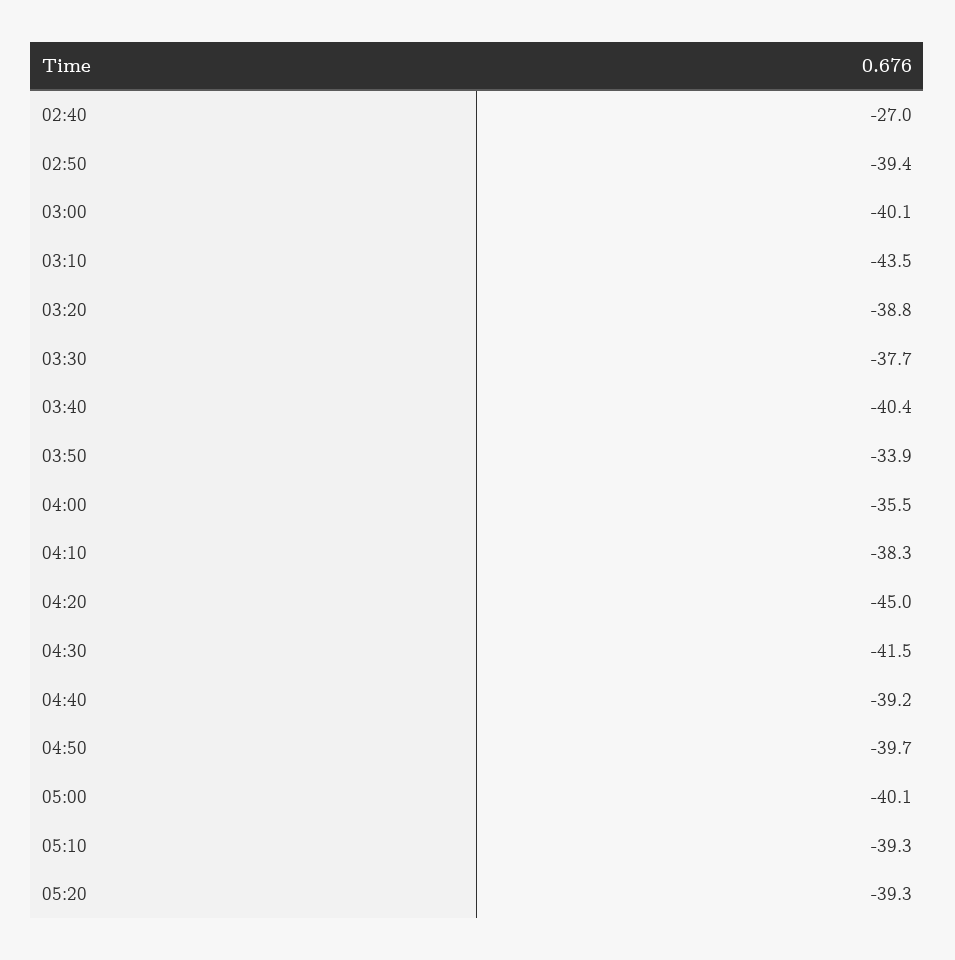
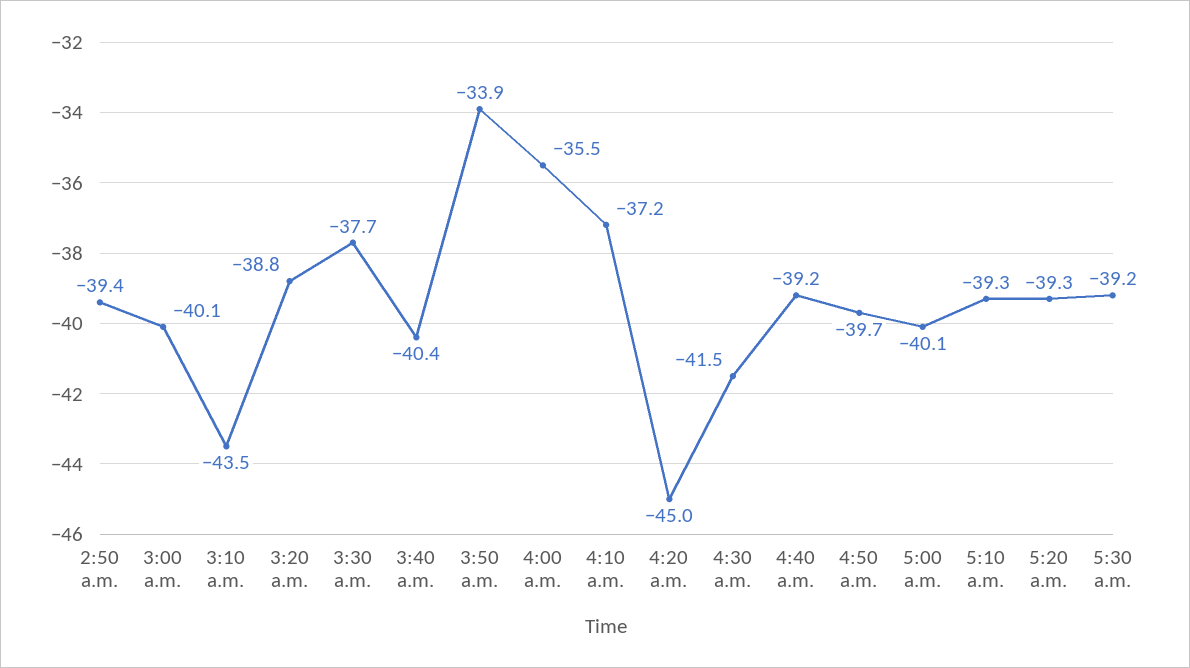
02:40: -27 -> none
04:10: -38.3 -> -37.2
5:30 a.m.: none -> -39.2

